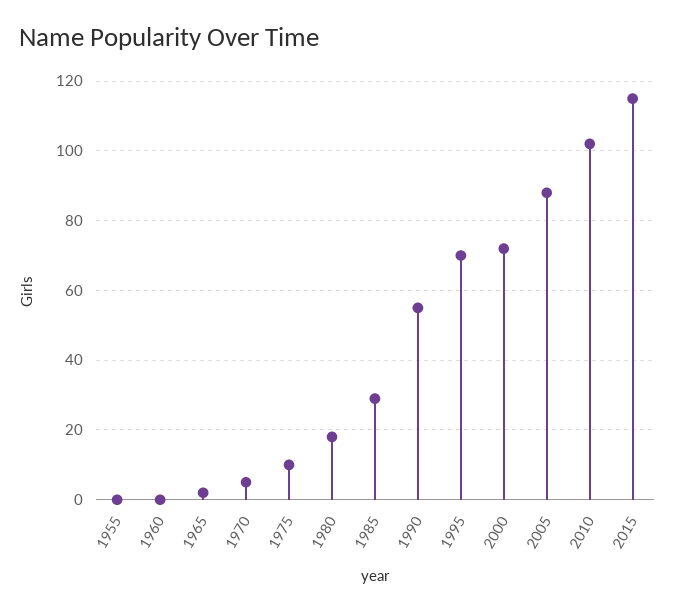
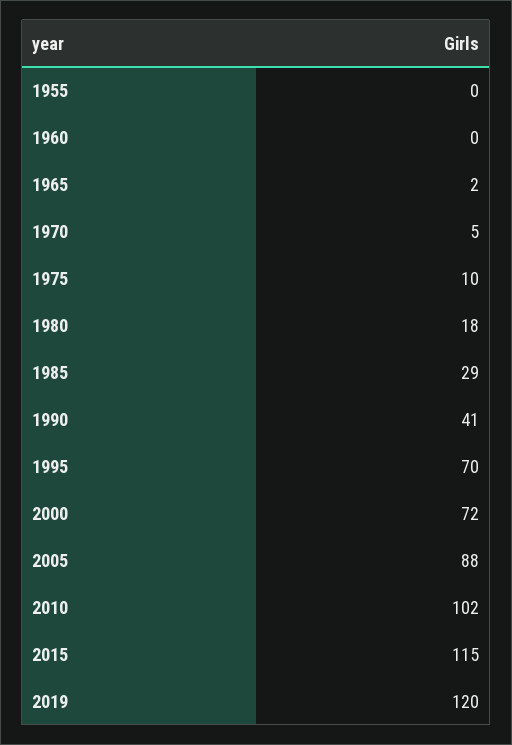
1990: 55 -> 41
2019: none -> 120

